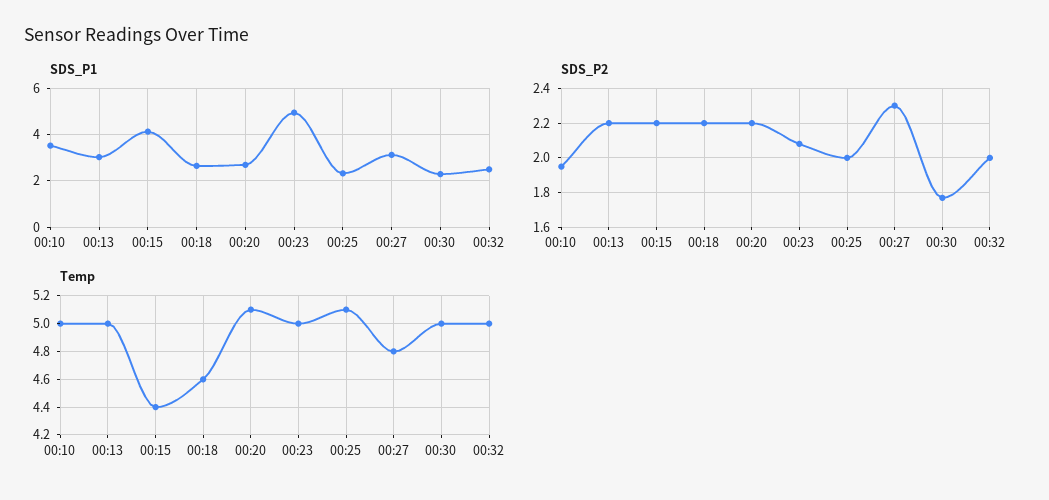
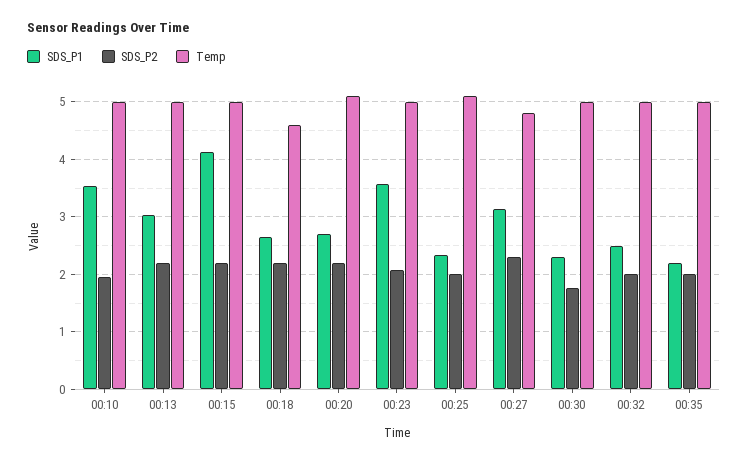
SDS_P1, 00:23: 5 -> 3.6
Temp, 00:15: 4.4 -> 5
SDS_P1, 00:35: none -> 2.2
SDS_P2, 00:35: none -> 2
Temp, 00:35: none -> 5

